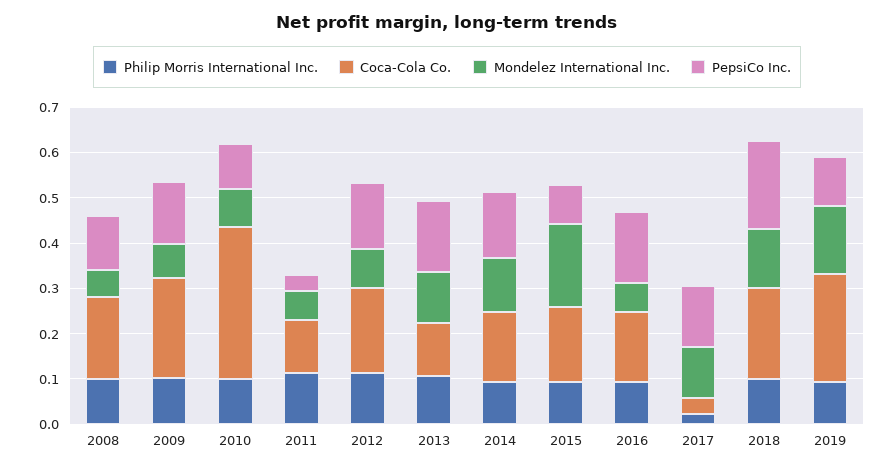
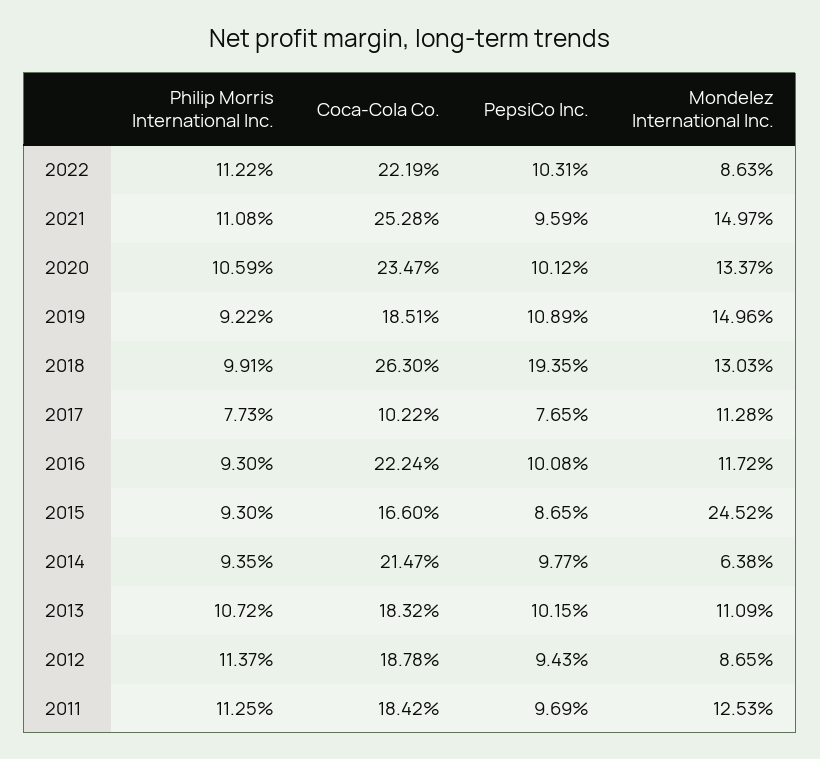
Philip Morris International Inc., 2008: 0.1 -> none
Coca-Cola Co., 2008: 0.18 -> none
Mondelez International Inc., 2008: 0.06 -> none
PepsiCo Inc., 2008: 0.12 -> none
Philip Morris International Inc., 2009: 0.1 -> none
Coca-Cola Co., 2009: 0.22 -> none
Mondelez International Inc., 2009: 0.08 -> none
PepsiCo Inc., 2009: 0.14 -> none
Philip Morris International Inc., 2010: 0.1 -> none
Coca-Cola Co., 2010: 0.34 -> none
Mondelez International Inc., 2010: 0.08 -> none
PepsiCo Inc., 2010: 0.1 -> none
Coca-Cola Co., 2011: 0.12 -> 0.1842
Mondelez International Inc., 2011: 0.06 -> 0.1253
PepsiCo Inc., 2011: 0.04 -> 0.0969
PepsiCo Inc., 2012: 0.14 -> 0.0943
Coca-Cola Co., 2013: 0.12 -> 0.1832
PepsiCo Inc., 2013: 0.16 -> 0.1015
Coca-Cola Co., 2014: 0.16 -> 0.2147
Mondelez International Inc., 2014: 0.12 -> 0.0638
PepsiCo Inc., 2014: 0.14 -> 0.0977
Mondelez International Inc., 2015: 0.18 -> 0.2452
Coca-Cola Co., 2016: 0.16 -> 0.2224
Mondelez International Inc., 2016: 0.06 -> 0.1172
PepsiCo Inc., 2016: 0.16 -> 0.1008
Philip Morris International Inc., 2017: 0.02 -> 0.0773
Coca-Cola Co., 2017: 0.04 -> 0.1022
PepsiCo Inc., 2017: 0.14 -> 0.0765
Coca-Cola Co., 2018: 0.2 -> 0.263
Coca-Cola Co., 2019: 0.24 -> 0.1851
Philip Morris International Inc., 2022: none -> 0.1122
Coca-Cola Co., 2022: none -> 0.2219
PepsiCo Inc., 2022: none -> 0.1031
Mondelez International Inc., 2022: none -> 0.0863
Philip Morris International Inc., 2021: none -> 0.1108
Coca-Cola Co., 2021: none -> 0.2528
PepsiCo Inc., 2021: none -> 0.0959
Mondelez International Inc., 2021: none -> 0.1497
Philip Morris International Inc., 2020: none -> 0.1059
Coca-Cola Co., 2020: none -> 0.2347
PepsiCo Inc., 2020: none -> 0.1012
Mondelez International Inc., 2020: none -> 0.1337

